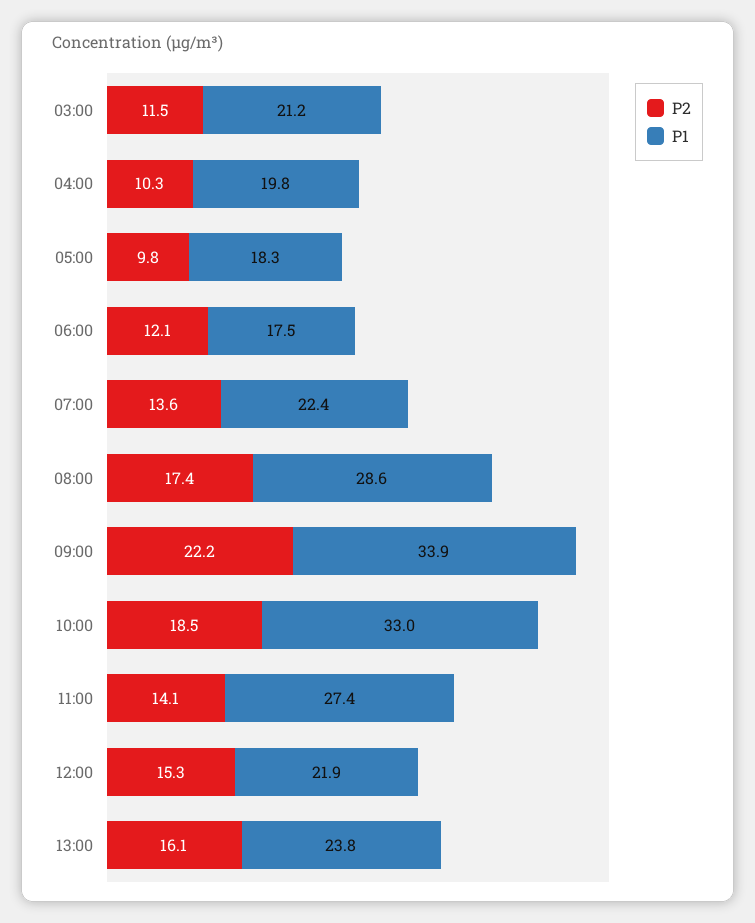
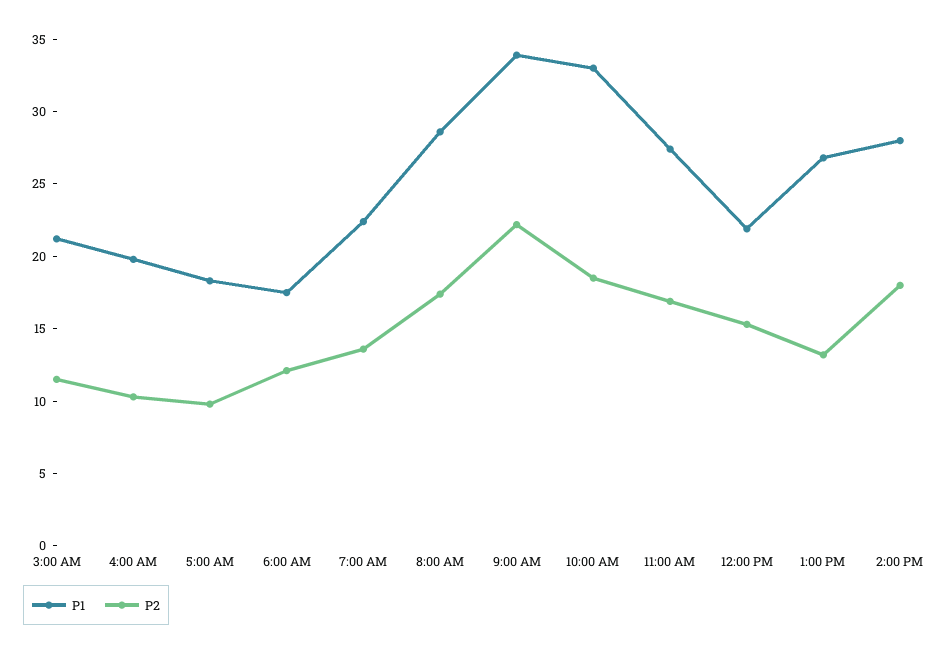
P2, 11:00: 14.1 -> 17
P2, 13:00: 16.1 -> 13
P1, 13:00: 23.8 -> 27
P1, 2:00 PM: none -> 28
P2, 2:00 PM: none -> 18

